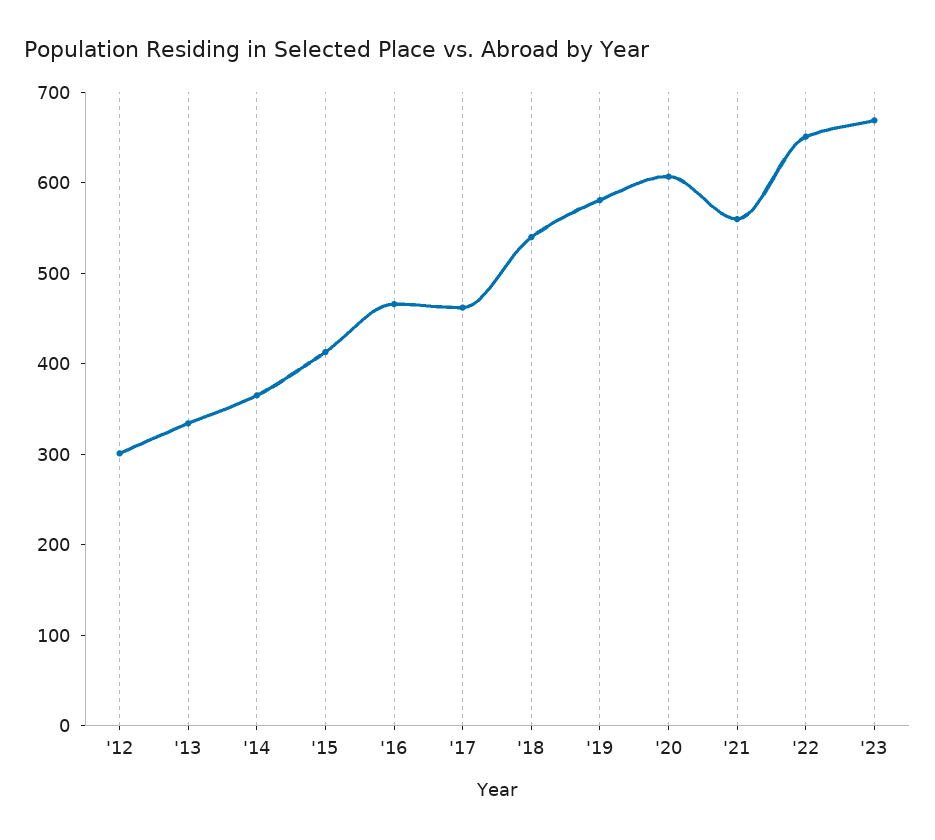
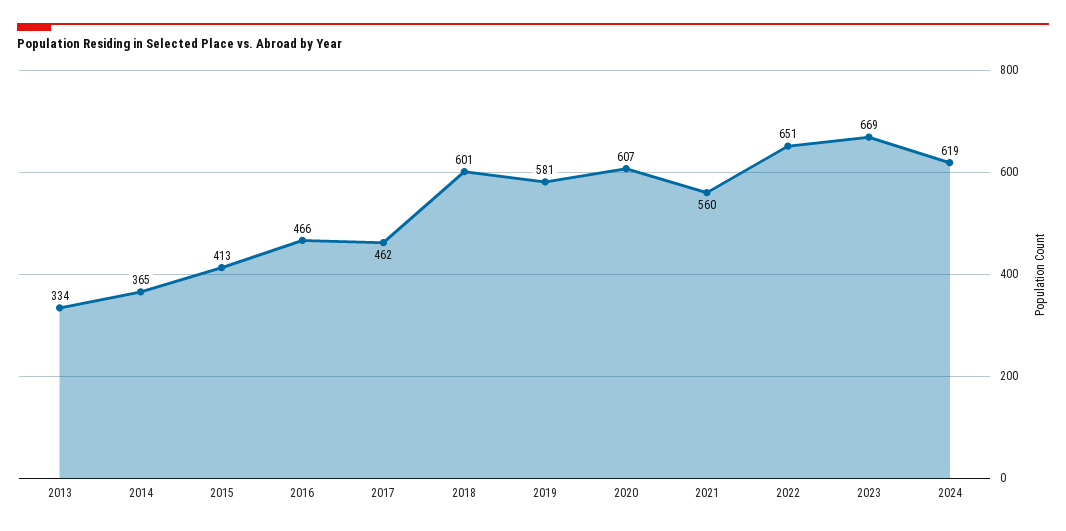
'12: 300 -> none
'18: 540 -> 601
2024: none -> 619

